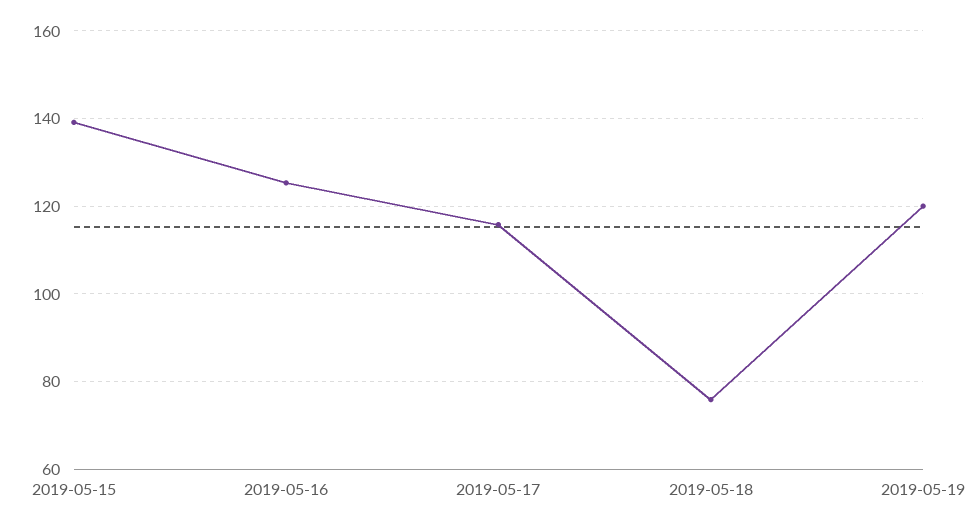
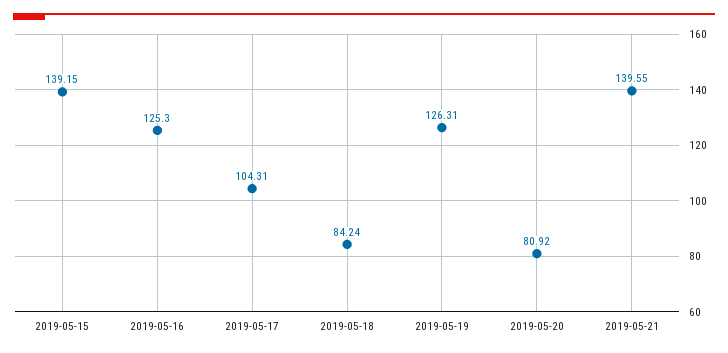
2019-05-17: 116 -> 104.31
2019-05-18: 76 -> 84.24
2019-05-19: 120 -> 126.31
2019-05-20: none -> 80.92
2019-05-21: none -> 139.55

